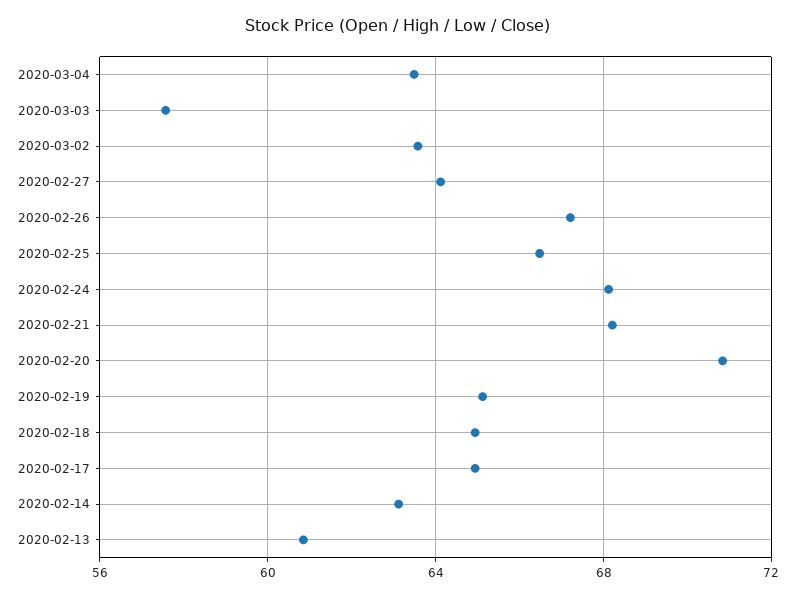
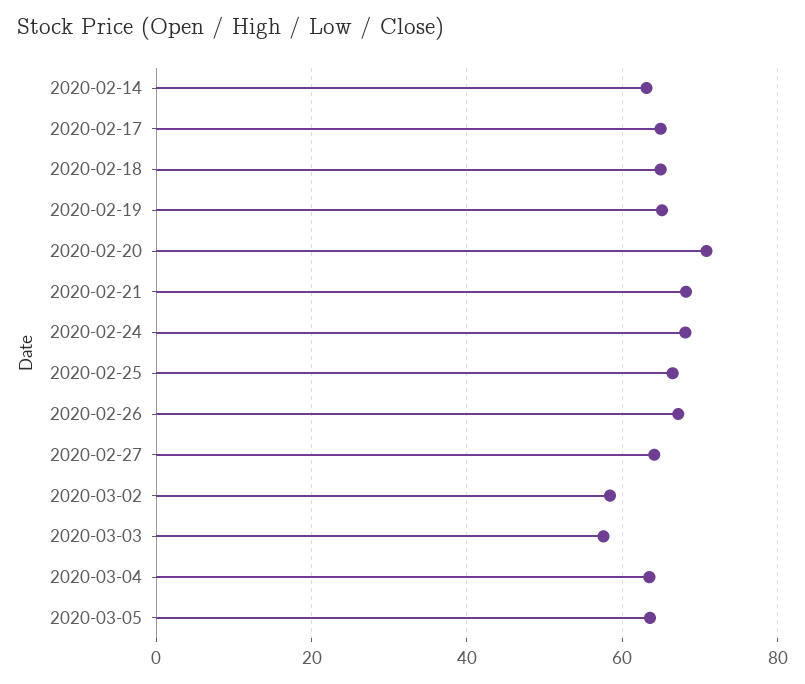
2020-03-02: 63.5 -> 58
2020-02-13: 61 -> none
2020-03-05: none -> 64

